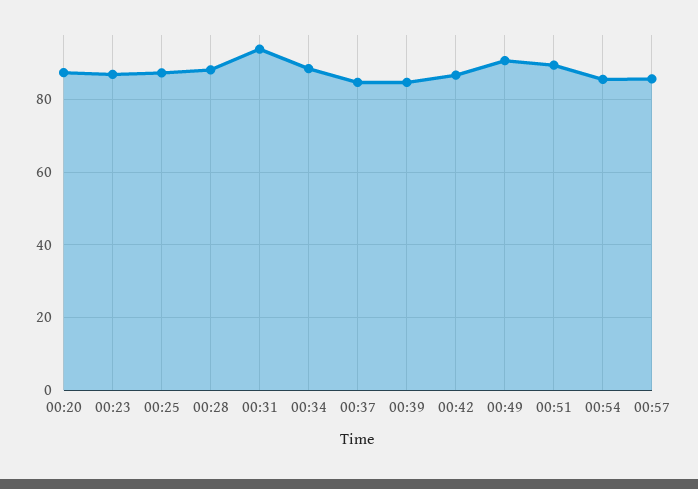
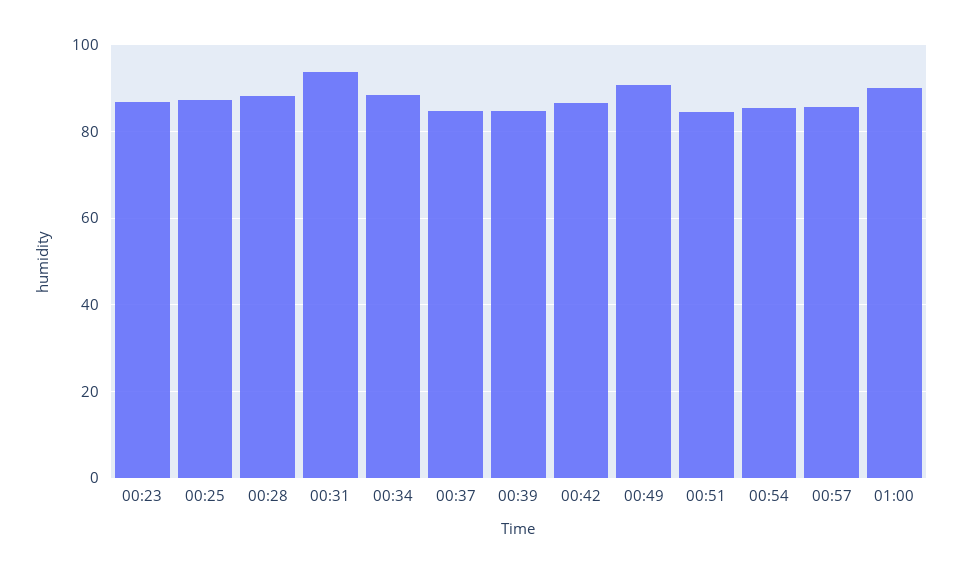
00:20: 88 -> none
00:51: 90 -> 84
01:00: none -> 90

